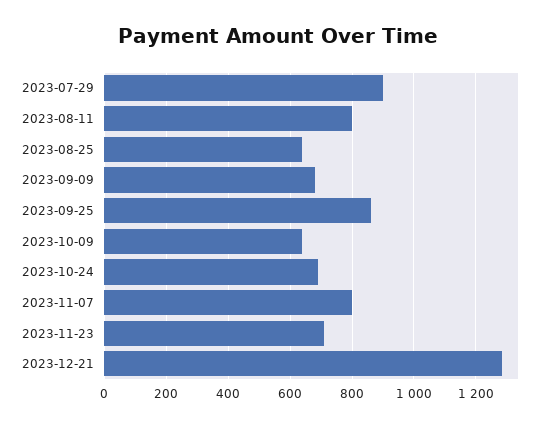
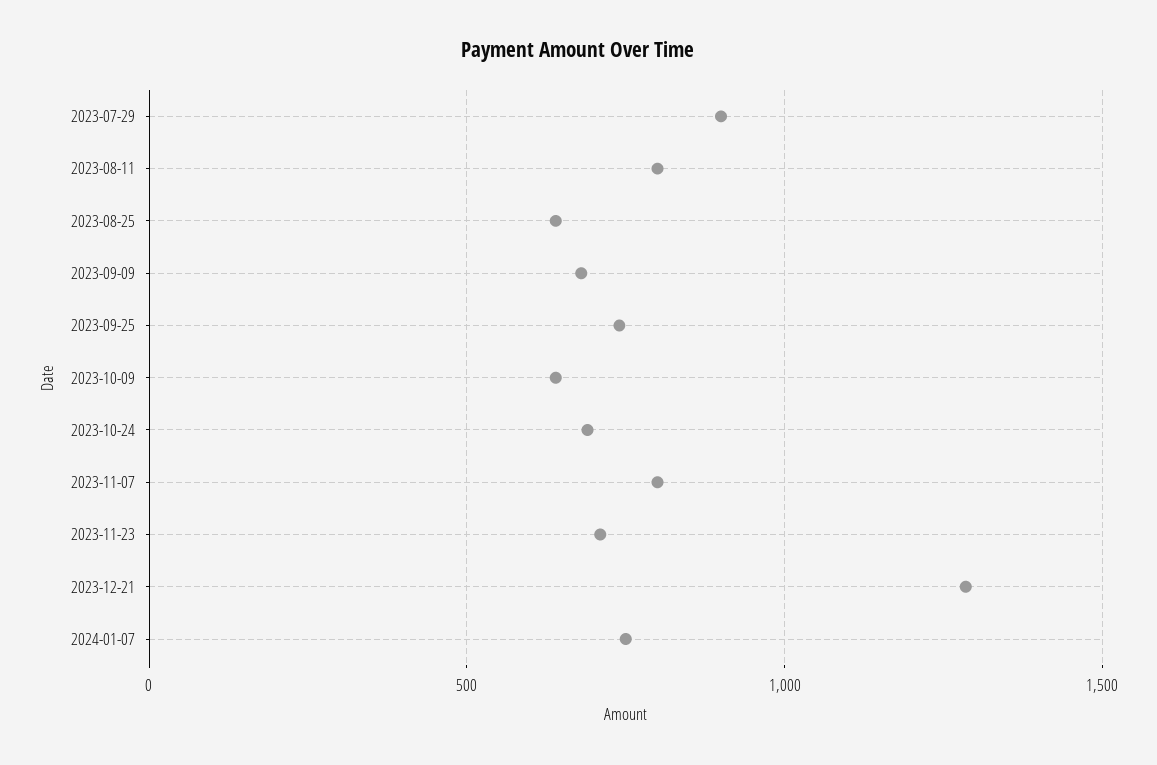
2023-09-25: 860 -> 750
2024-01-07: none -> 750

